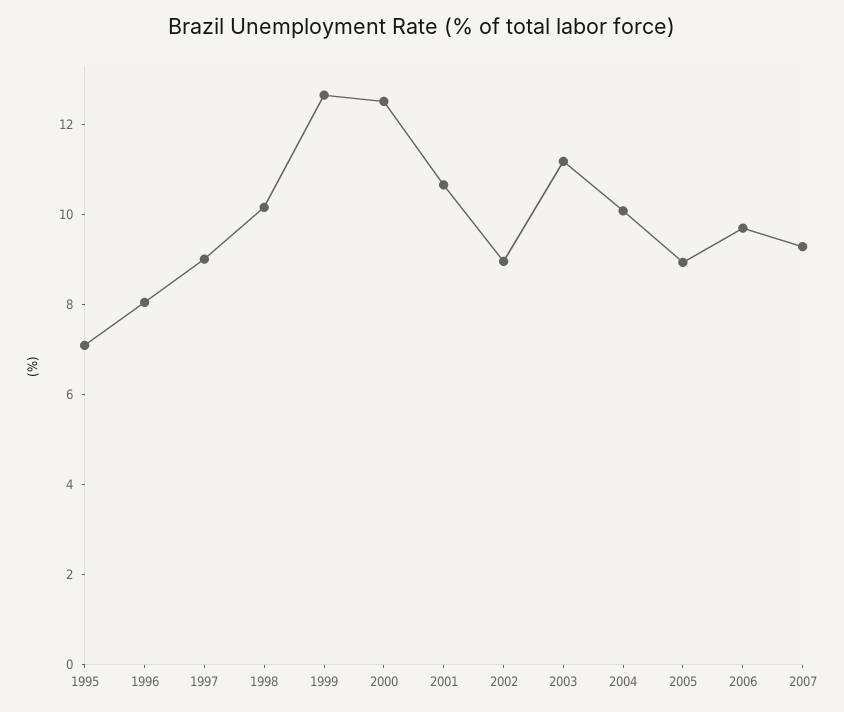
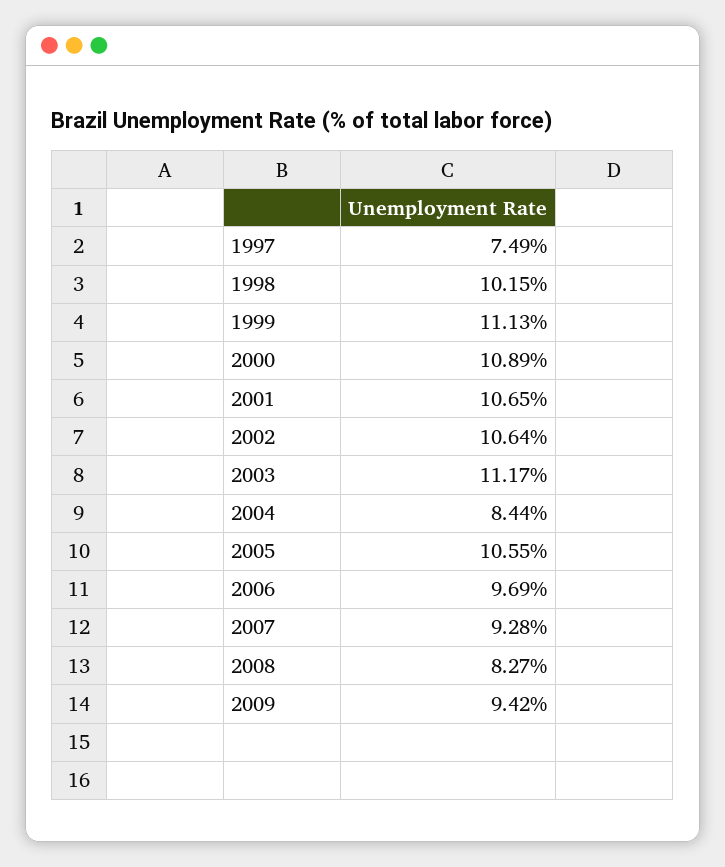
1995: 7 -> none
1996: 8 -> none
1997: 9 -> 7.49
1999: 12.5 -> 11.13
2000: 12.5 -> 10.89
2002: 9 -> 10.64
2004: 10 -> 8.44
2005: 9 -> 10.55
2008: none -> 8.27
2009: none -> 9.42

